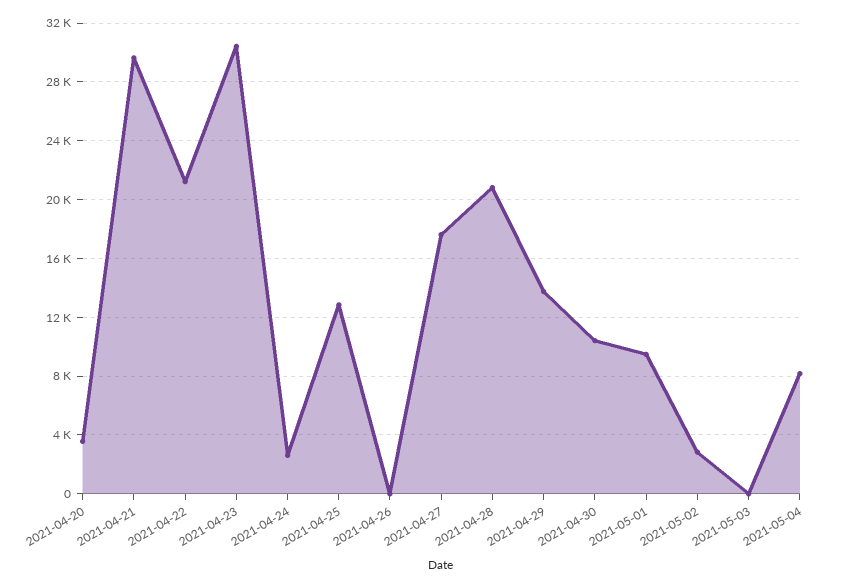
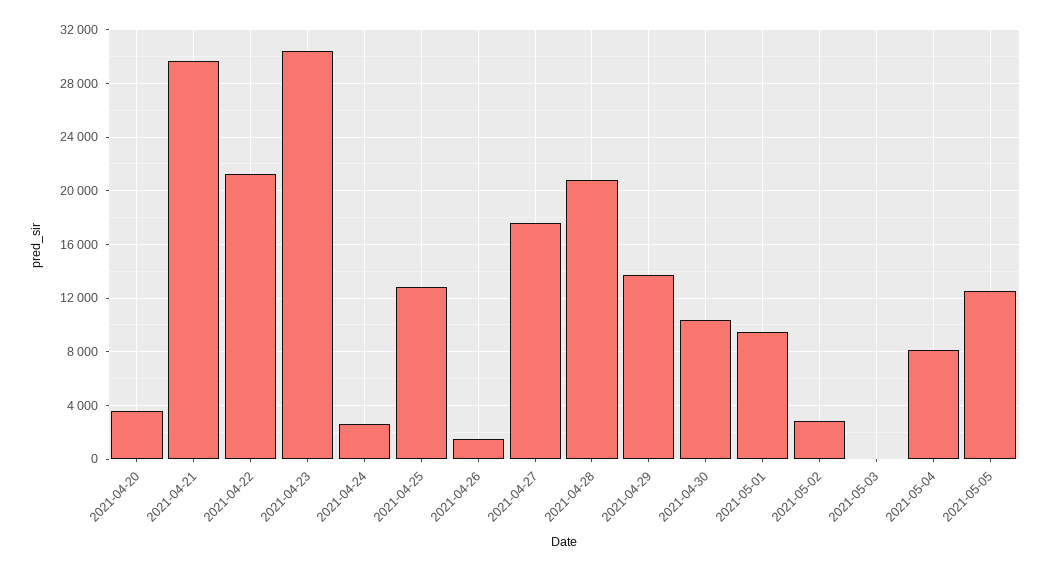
2021-04-26: 0 -> 1500
2021-05-05: none -> 12500

